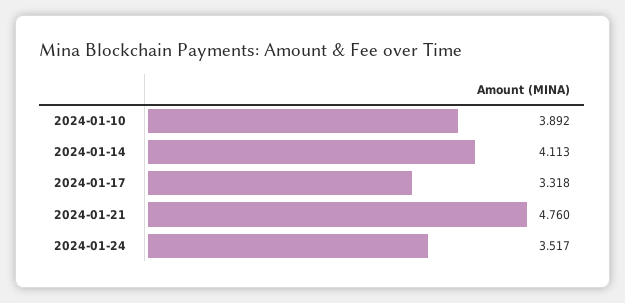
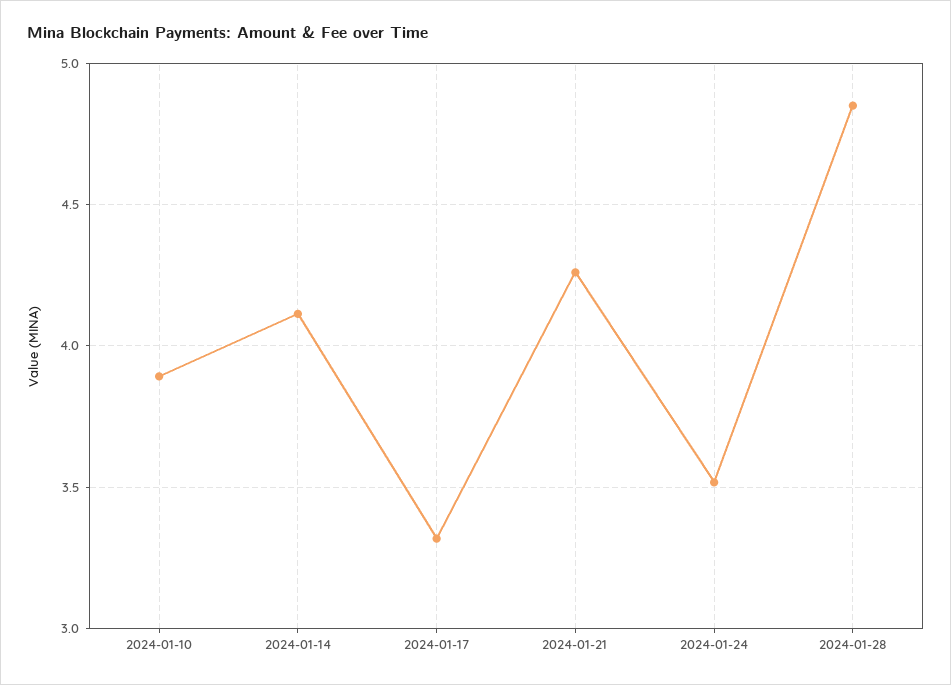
2024-01-21: 4.76 -> 4.25
2024-01-28: none -> 4.85

